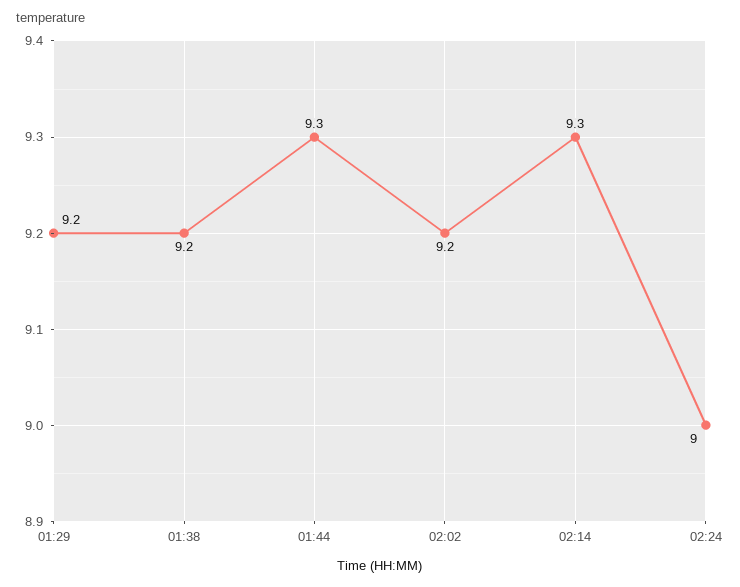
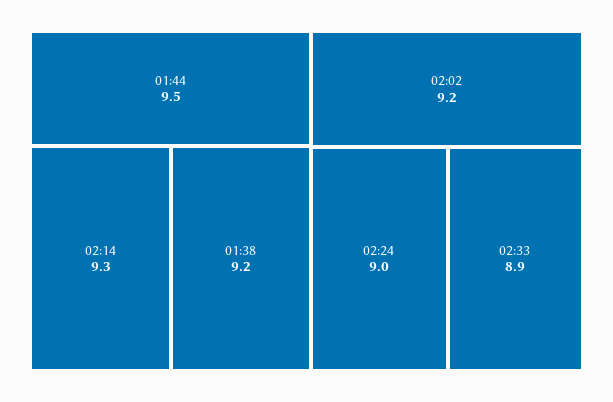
01:29: 9.2 -> none
01:44: 9.3 -> 9.5
02:33: none -> 8.9

